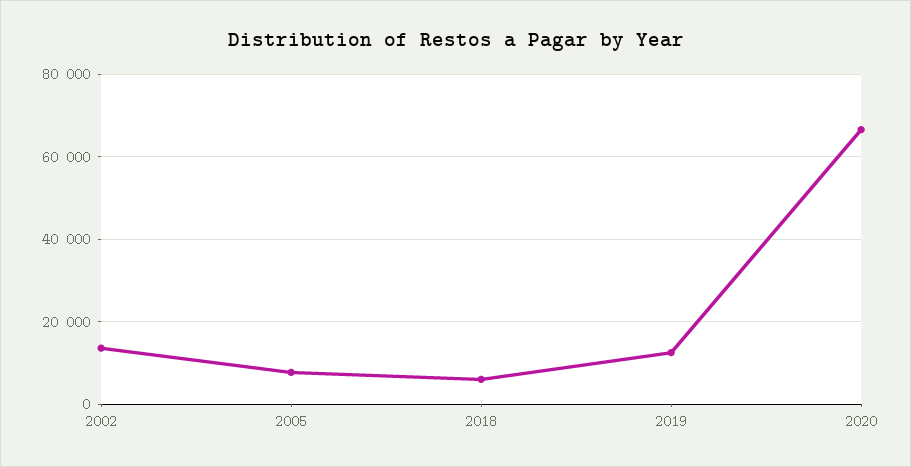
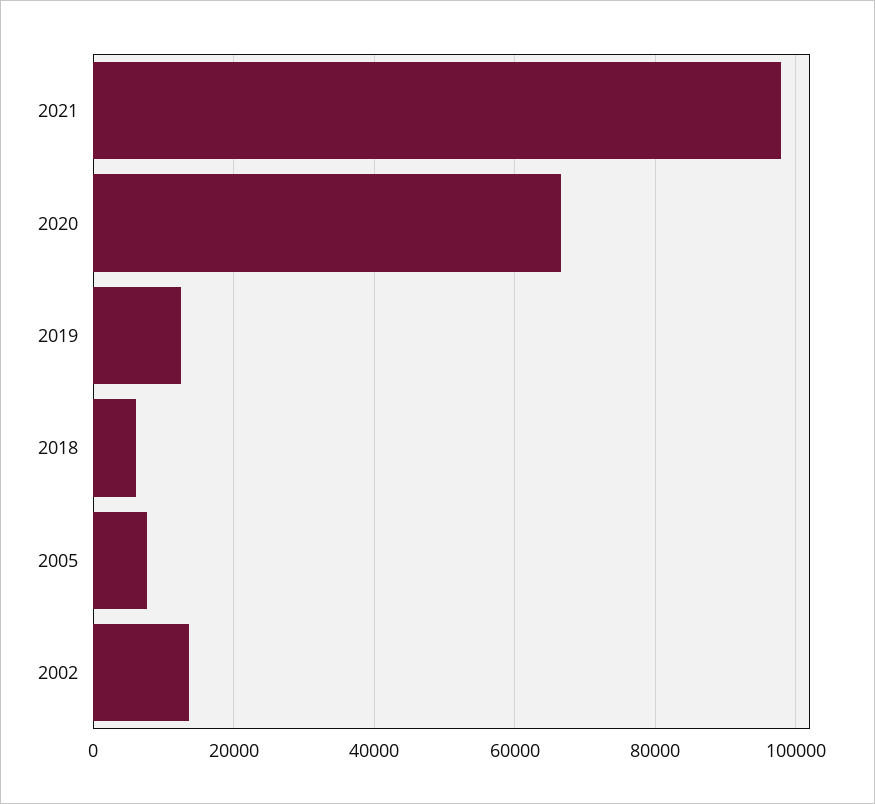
2021: none -> 98000

